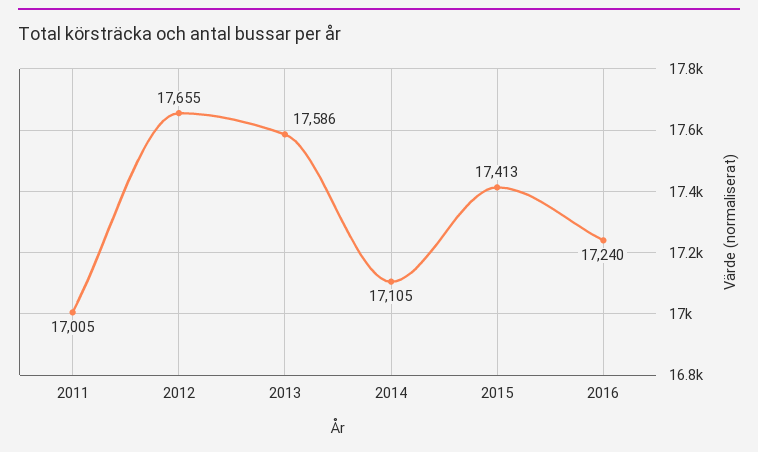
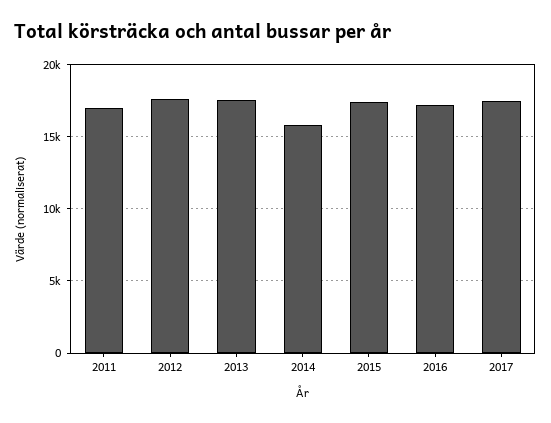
2014: 17105 -> 16000
2017: none -> 17500

